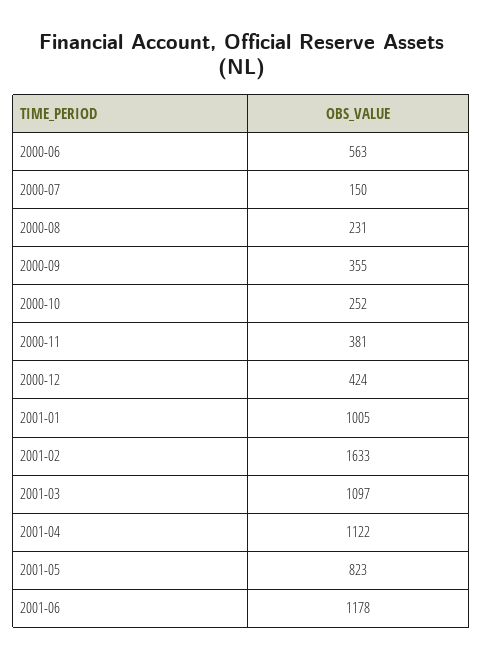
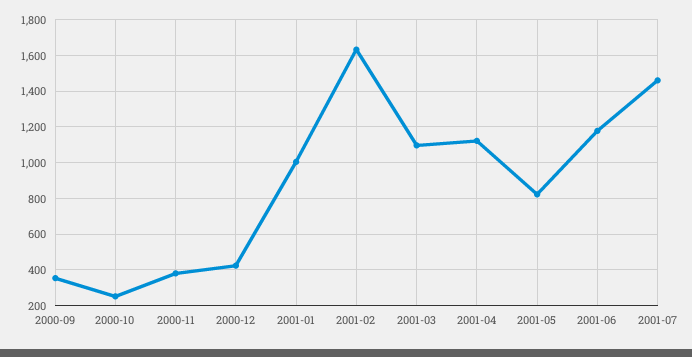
2000-06: 563 -> none
2000-07: 150 -> none
2000-08: 231 -> none
2001-07: none -> 1450

